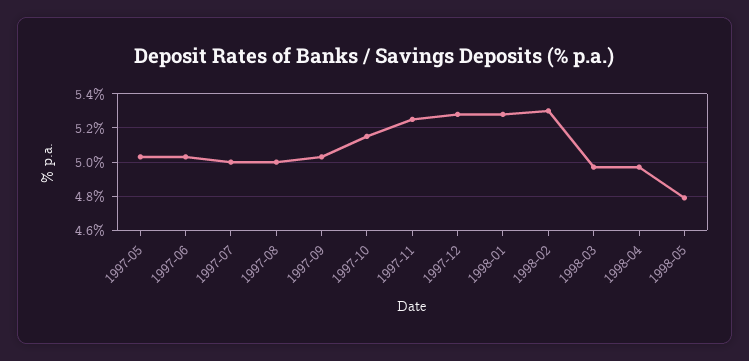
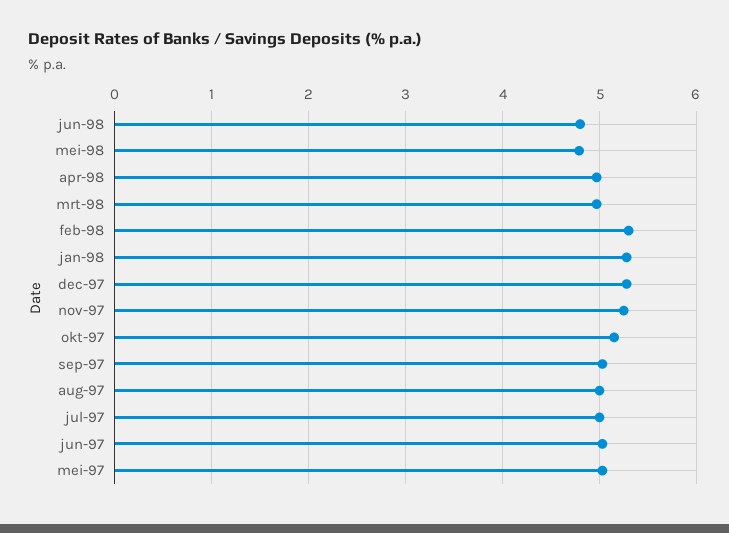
jun-98: none -> 4.8

